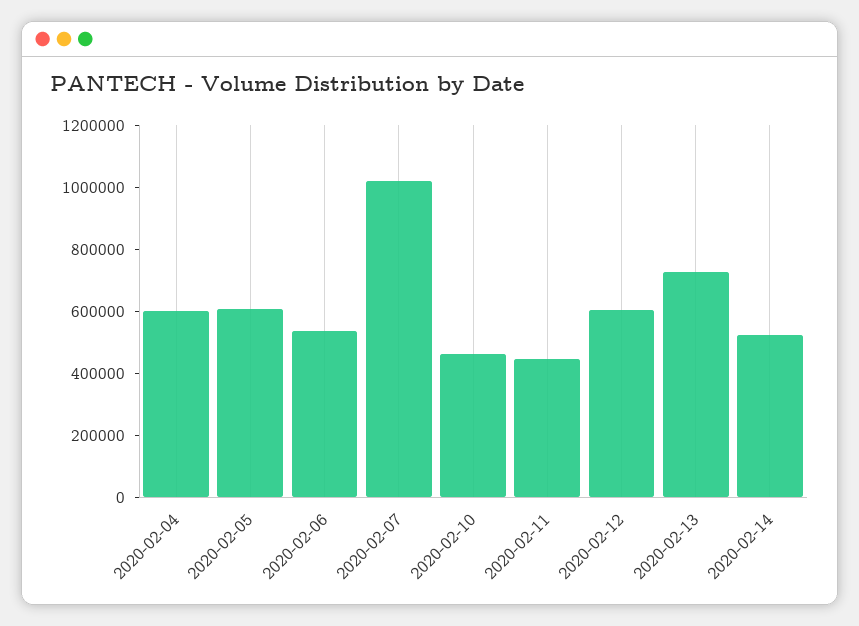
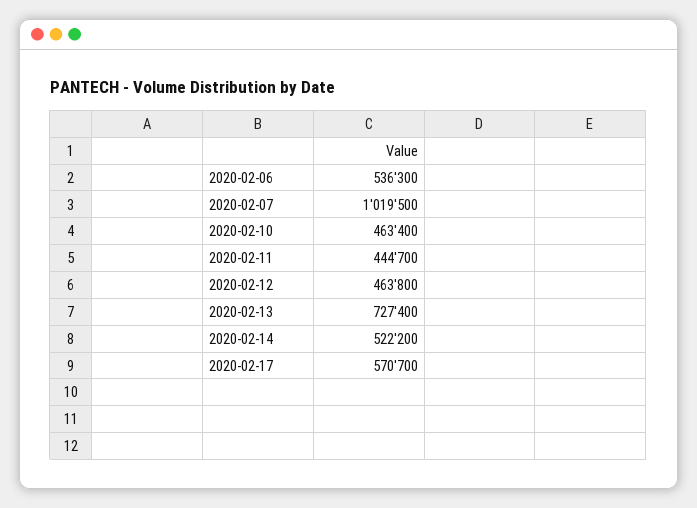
2020-02-04: 600000 -> none
2020-02-05: 600000 -> none
2020-02-12: 600000 -> 463800
2020-02-17: none -> 570700

